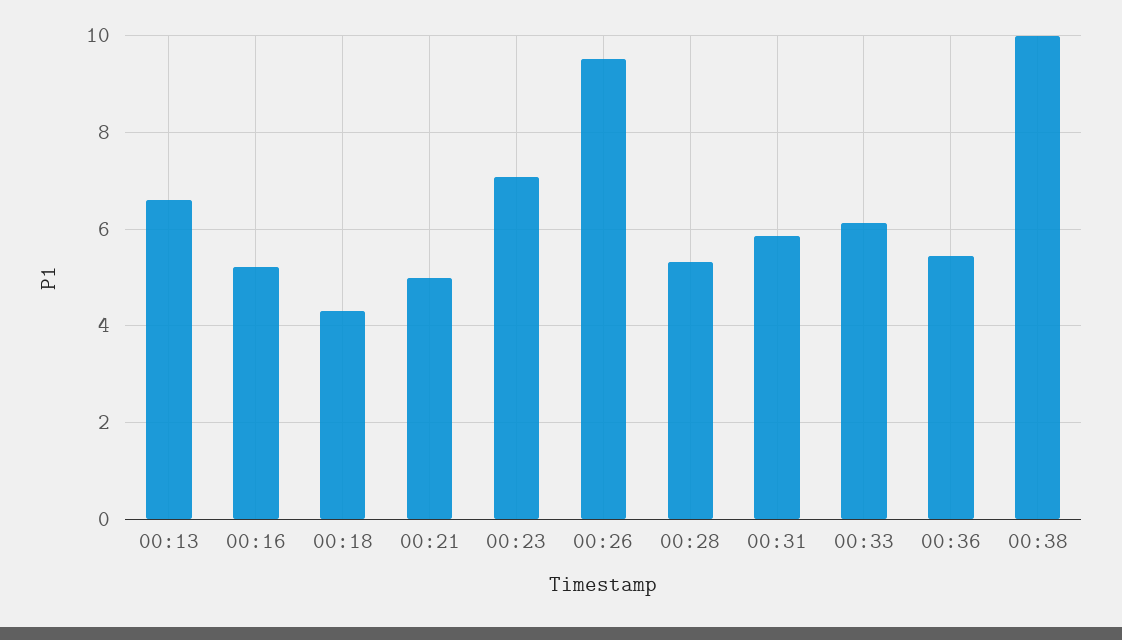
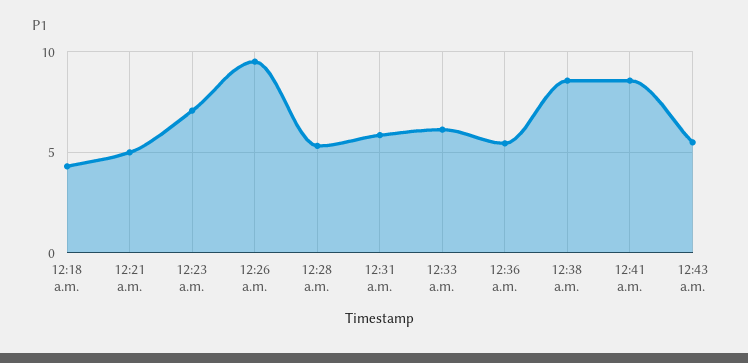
00:13: 6.6 -> none
00:16: 5.2 -> none
00:38: 10 -> 8.5
12:41 a.m.: none -> 8.5
12:43 a.m.: none -> 5.5

